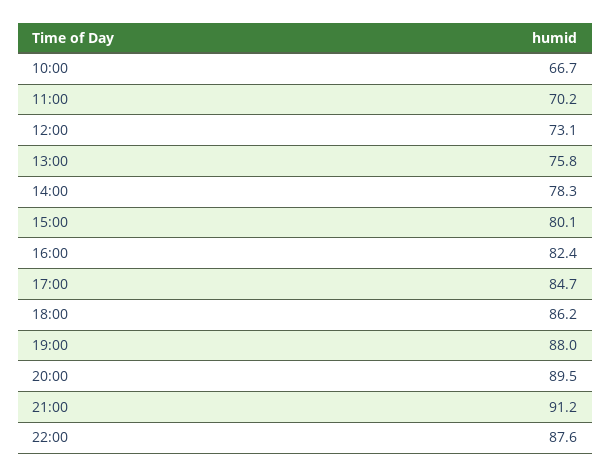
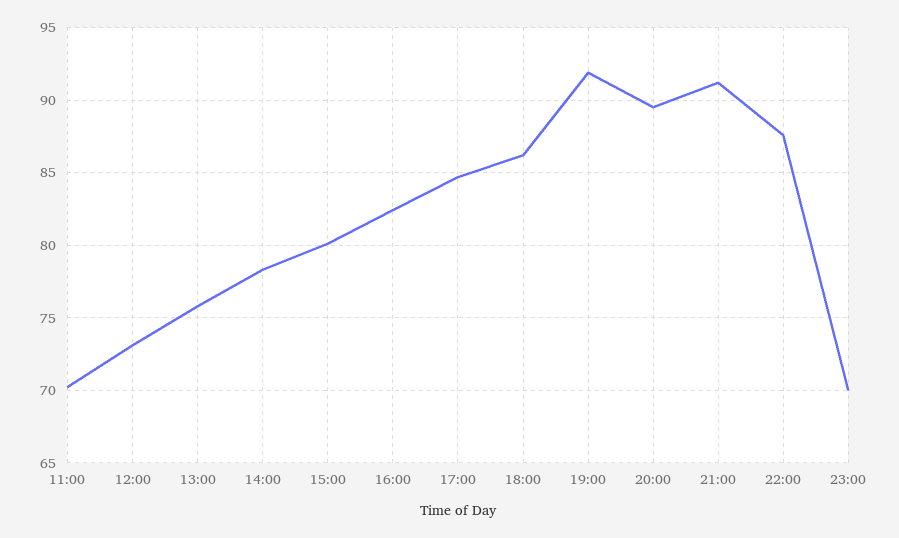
10:00: 66.7 -> none
19:00: 88 -> 92
23:00: none -> 70

